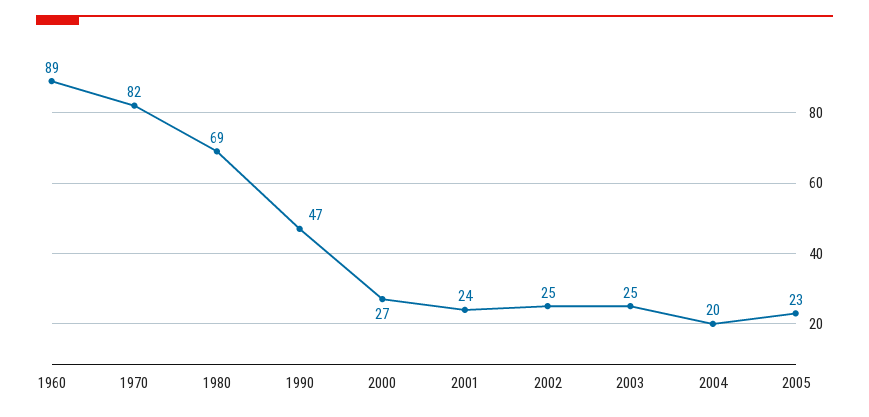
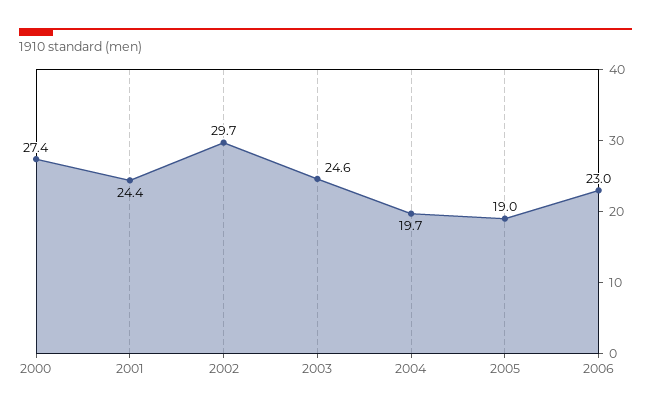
1960: 89 -> none
1970: 82 -> none
1980: 69 -> none
1990: 47 -> none
2002: 25 -> 29.7
2005: 23 -> 19
2006: none -> 23

